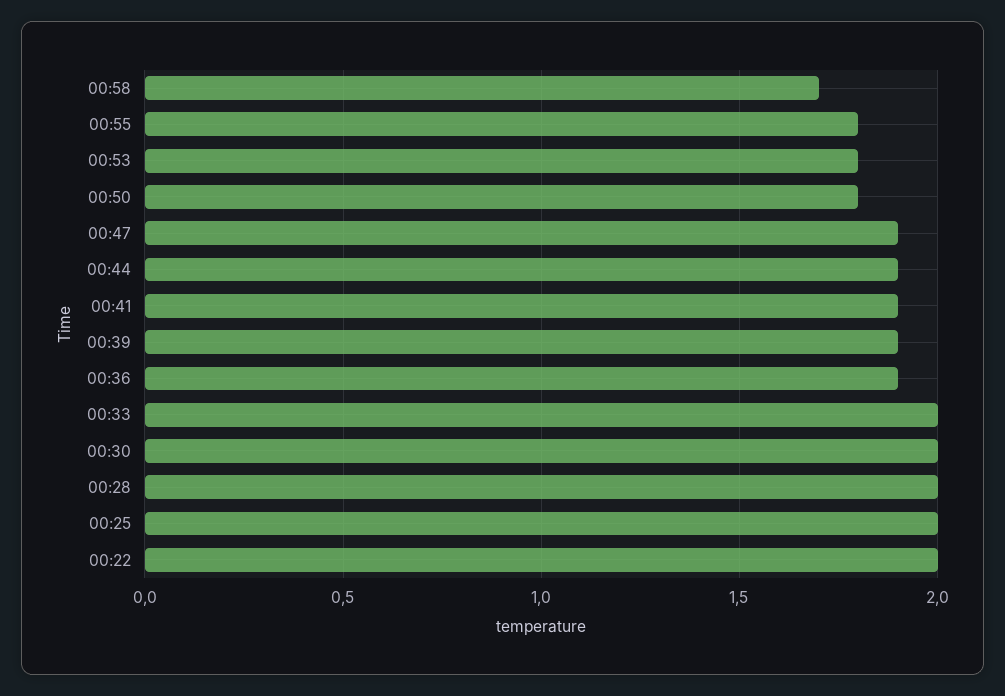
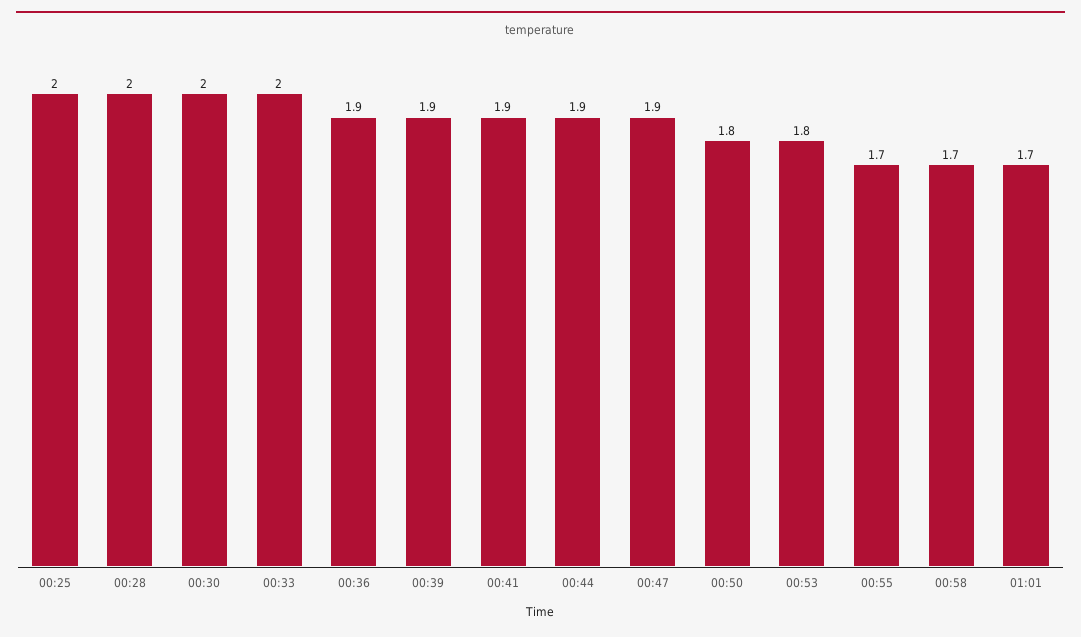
00:55: 1.8 -> 1.7
00:22: 2 -> none
01:01: none -> 1.7

